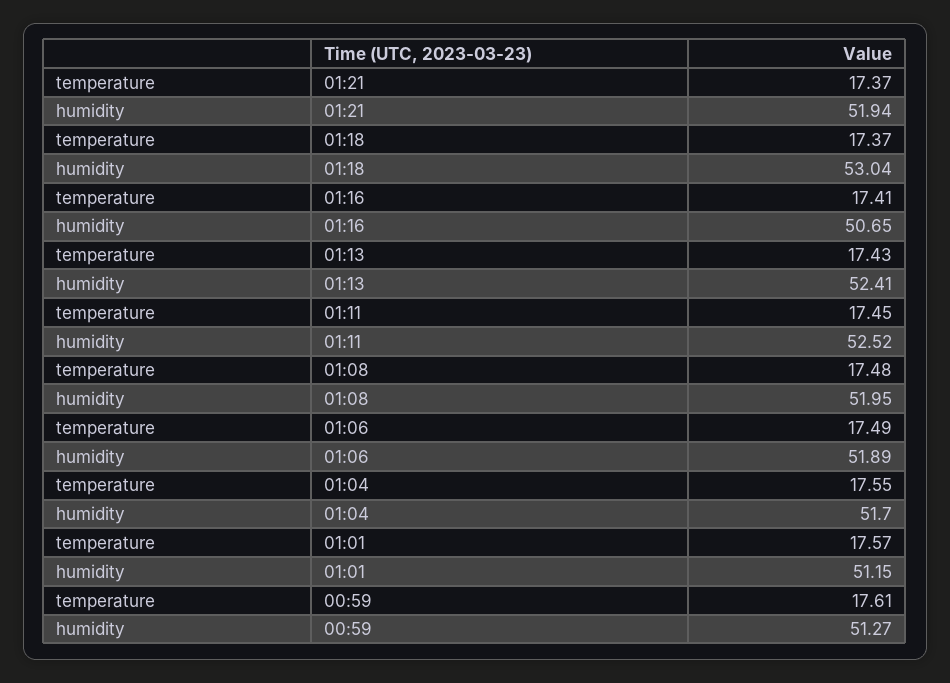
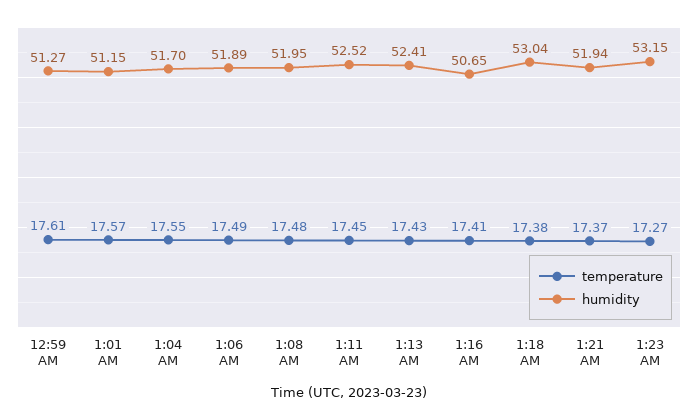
temperature, 01:18: 17.37 -> 17.38
temperature, 1:23 AM: none -> 17.27
humidity, 1:23 AM: none -> 53.15

